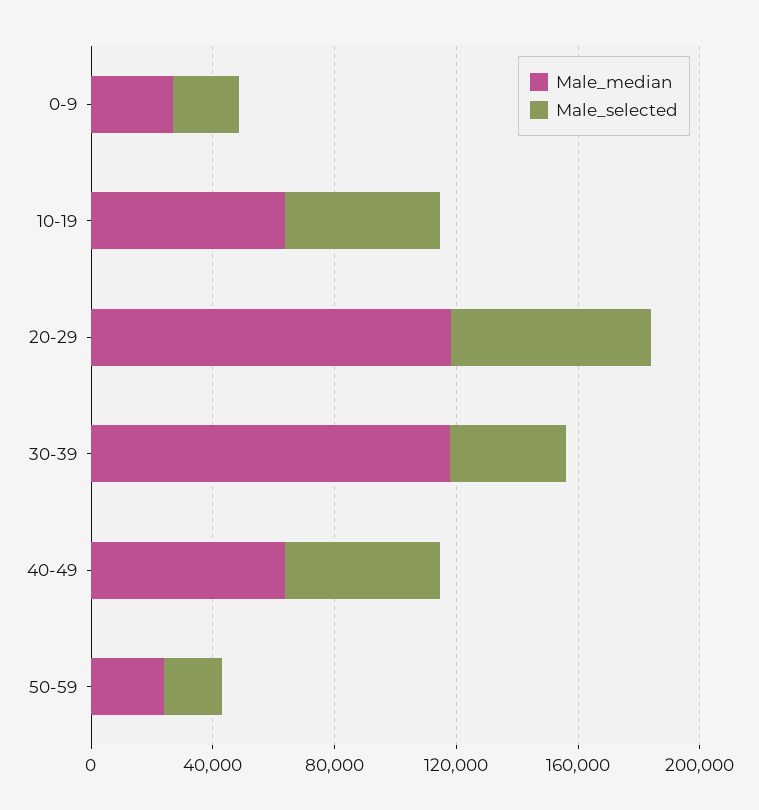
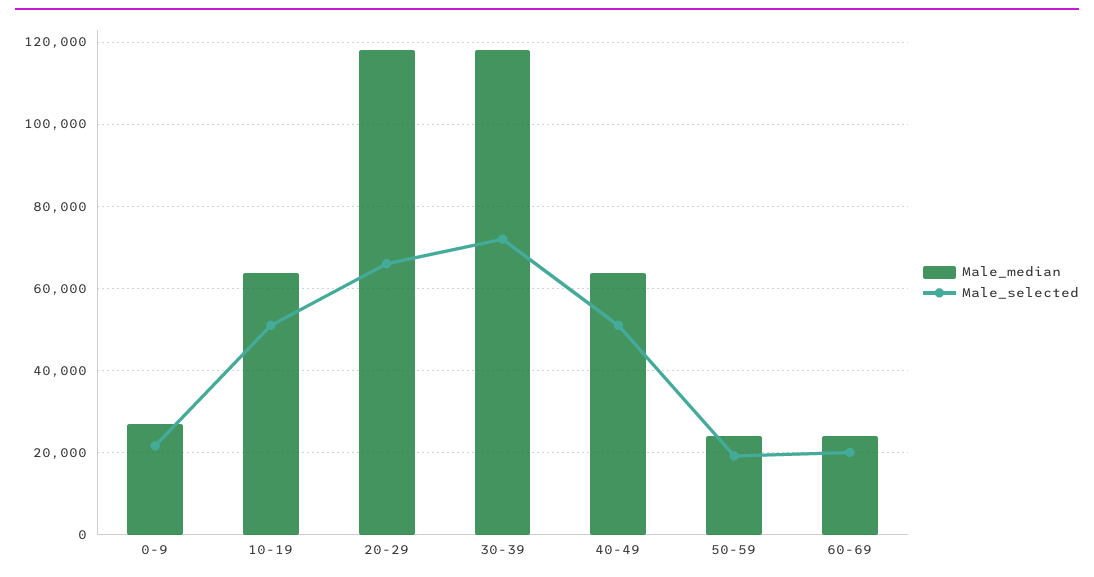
Male_selected, 30-39: 40000 -> 72000
Male_median, 60-69: none -> 24000
Male_selected, 60-69: none -> 20000

